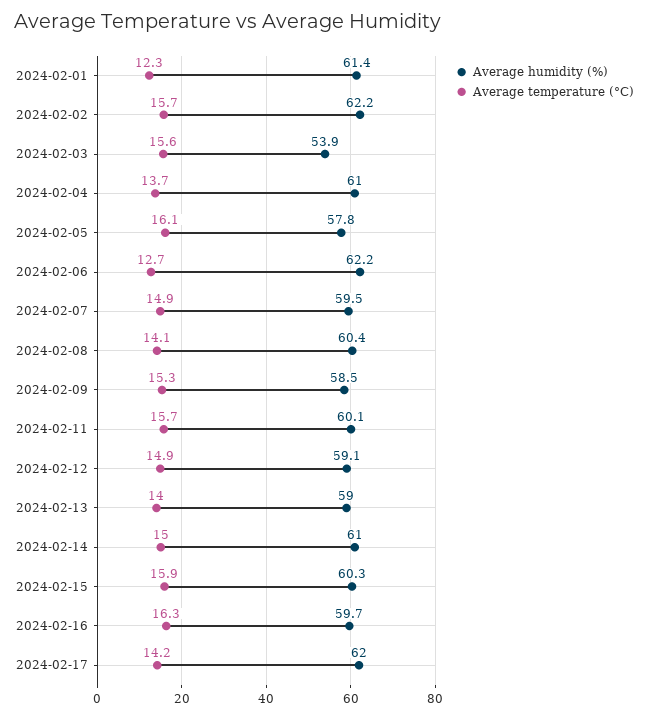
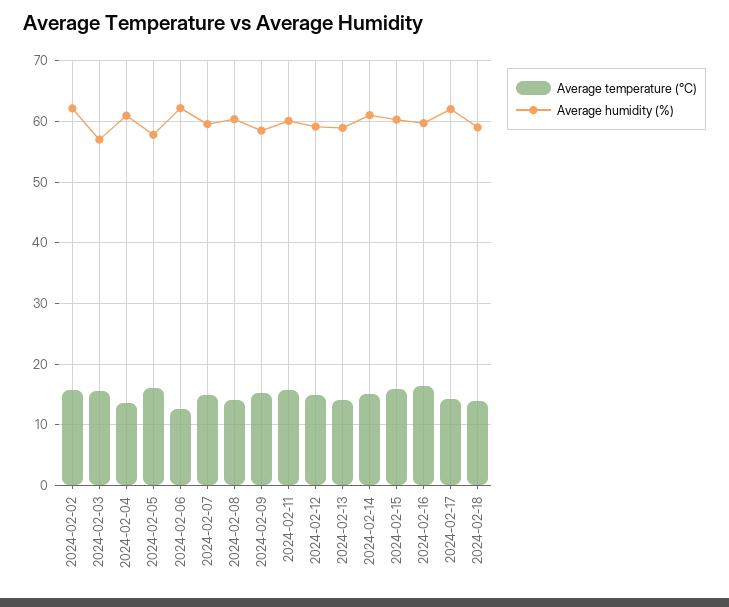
Average humidity (%), 2024-02-01: 61.4 -> none
Average temperature (°C), 2024-02-01: 12.3 -> none
Average humidity (%), 2024-02-03: 53.9 -> 57
Average temperature (°C), 2024-02-18: none -> 14
Average humidity (%), 2024-02-18: none -> 59

